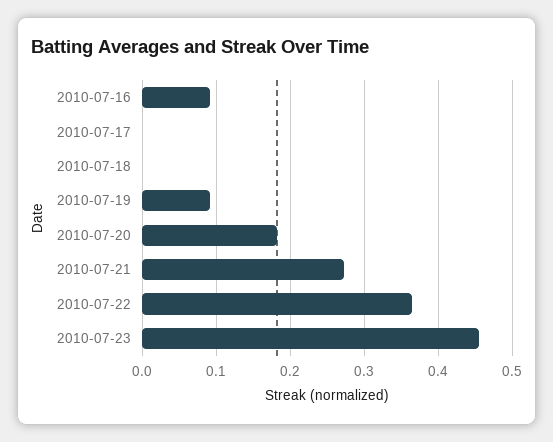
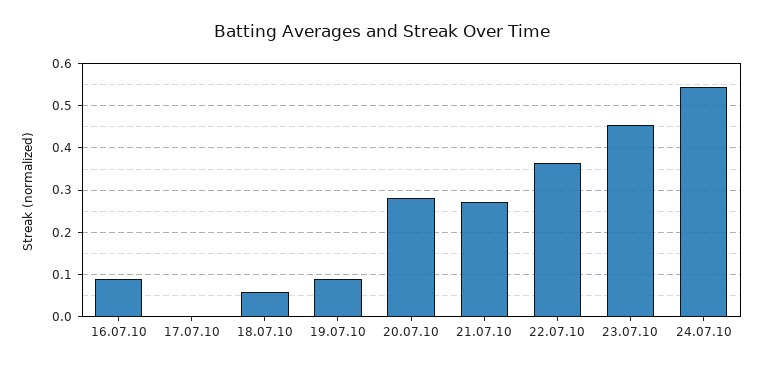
2010-07-18: 0 -> 0.06
2010-07-20: 0.18 -> 0.28
24.07.10: none -> 0.54

